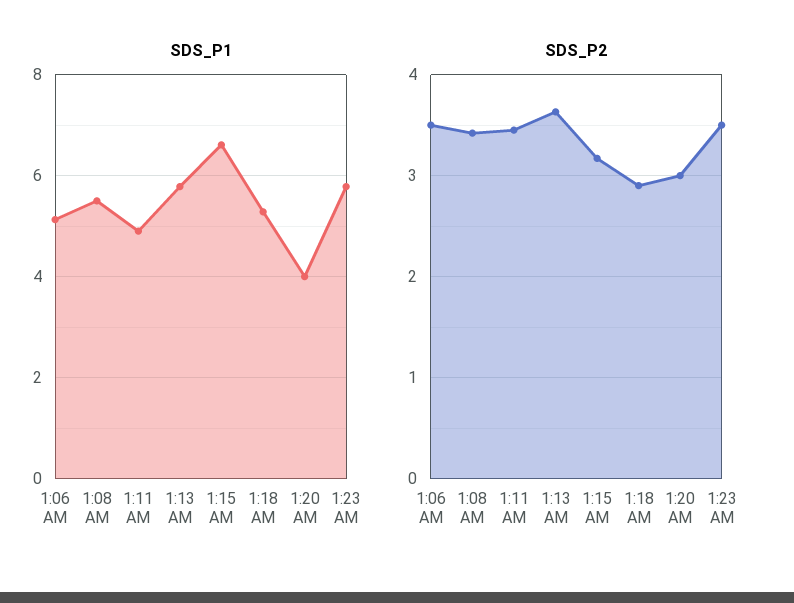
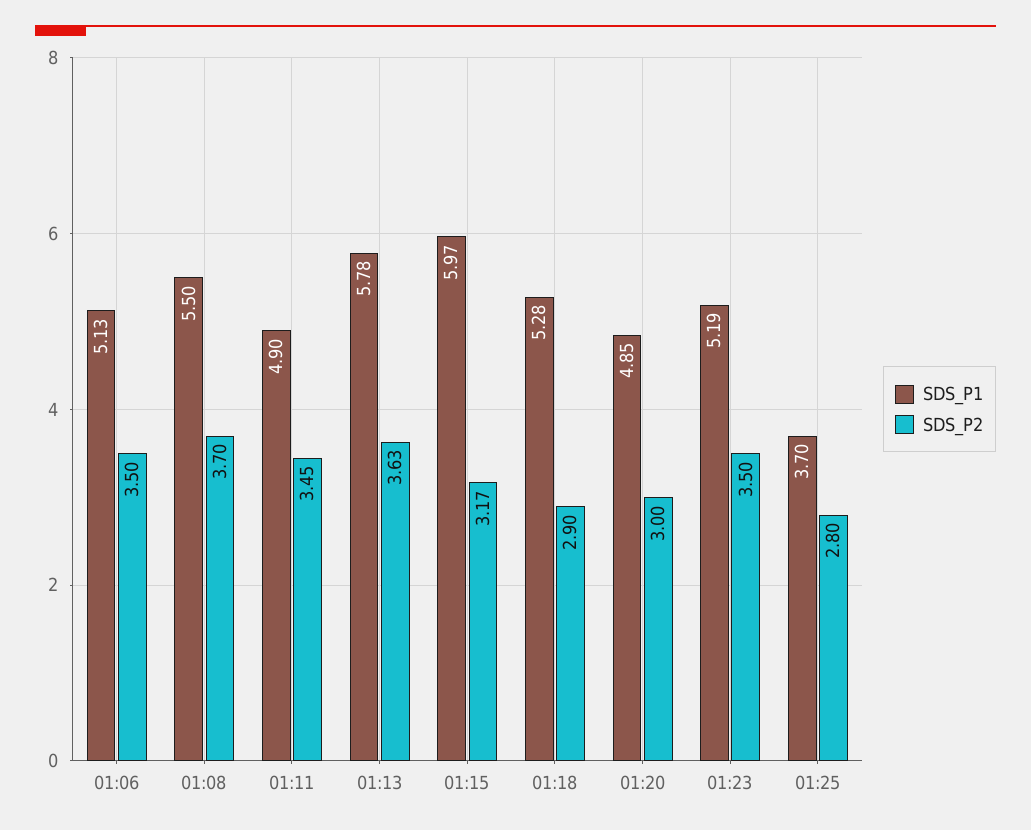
SDS_P1, 1:15 AM: 6.6 -> 5.97
SDS_P1, 1:20 AM: 4 -> 4.85
SDS_P1, 1:23 AM: 5.8 -> 5.19
SDS_P2, 1:08 AM: 3.4 -> 3.7
SDS_P1, 01:25: none -> 3.7
SDS_P2, 01:25: none -> 2.8

